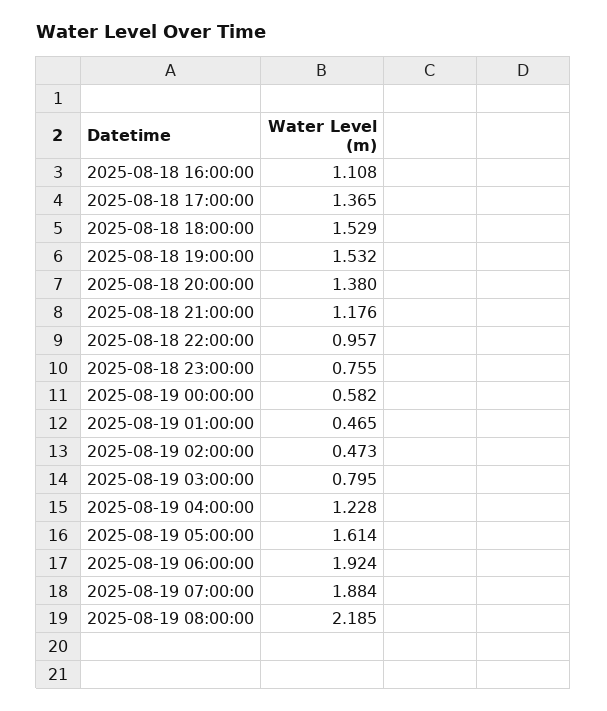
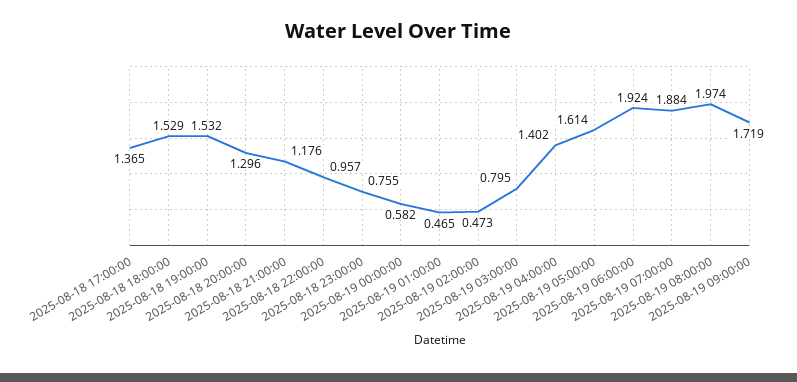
2025-08-18 16:00:00: 1.108 -> none
2025-08-18 20:00:00: 1.38 -> 1.296
2025-08-19 04:00:00: 1.228 -> 1.402
2025-08-19 08:00:00: 2.185 -> 1.974
2025-08-19 09:00:00: none -> 1.719

